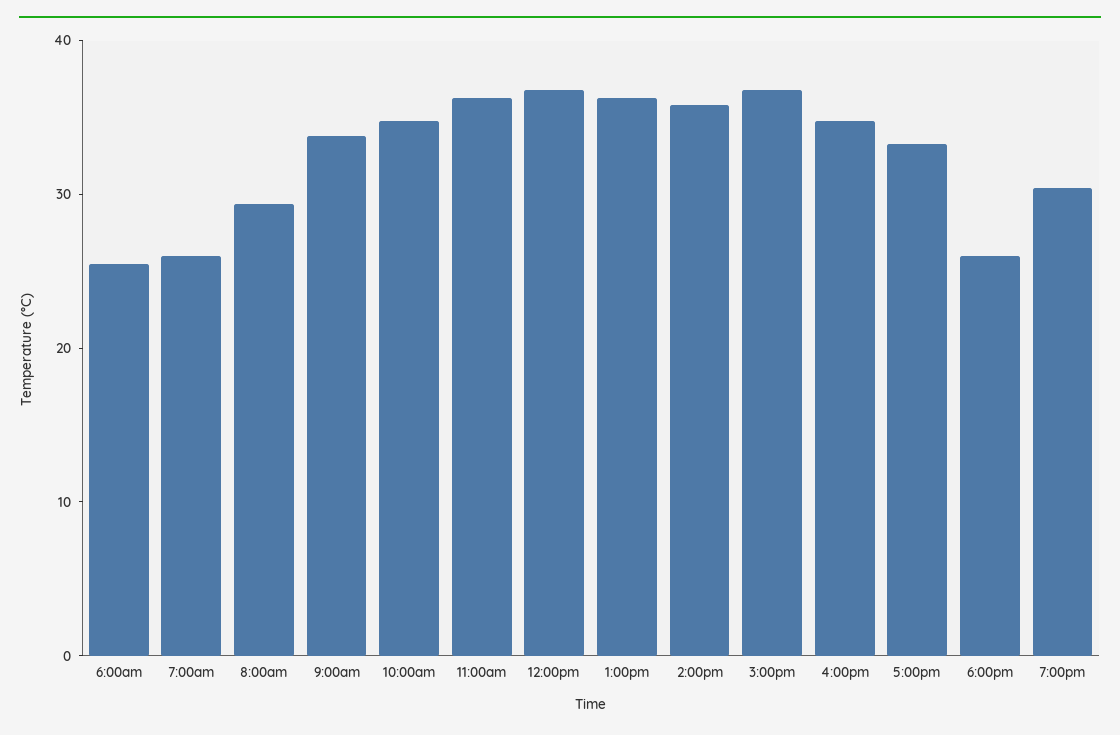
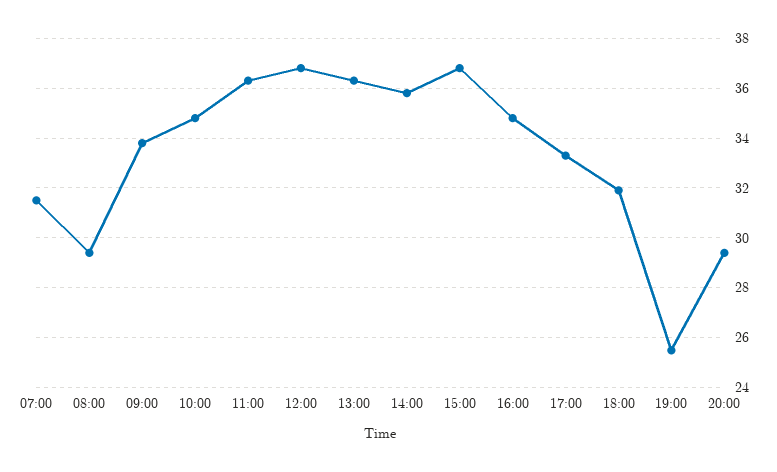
6:00am: 26 -> none
7:00am: 26 -> 31.5
6:00pm: 26 -> 32
7:00pm: 30 -> 25.5
20:00: none -> 29.5

